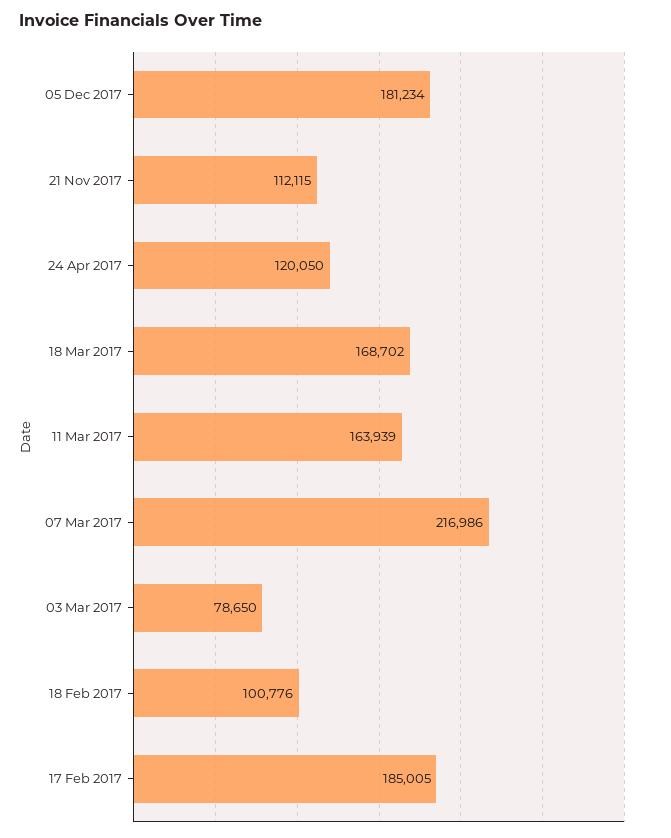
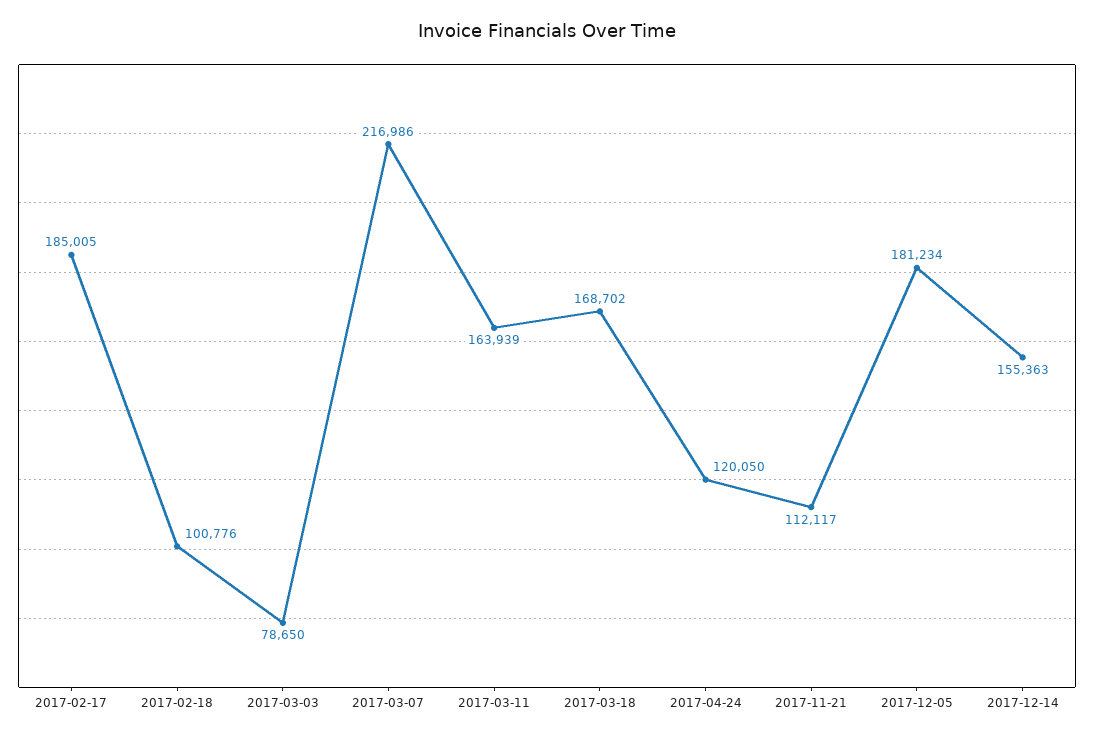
21 Nov 2017: 112115 -> 112117
2017-12-14: none -> 155363

